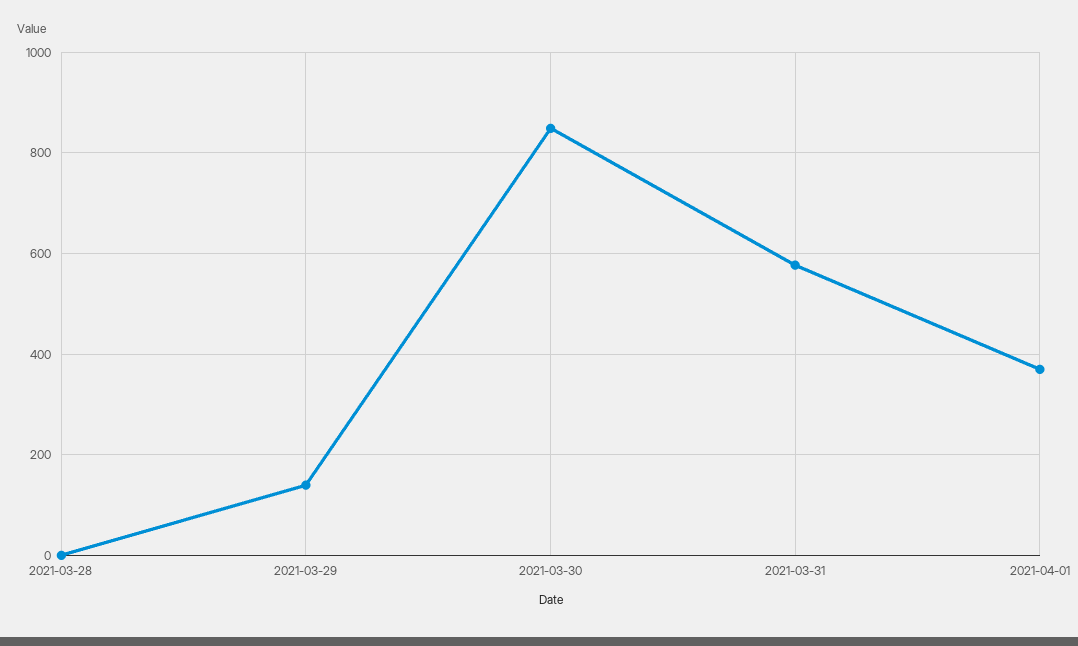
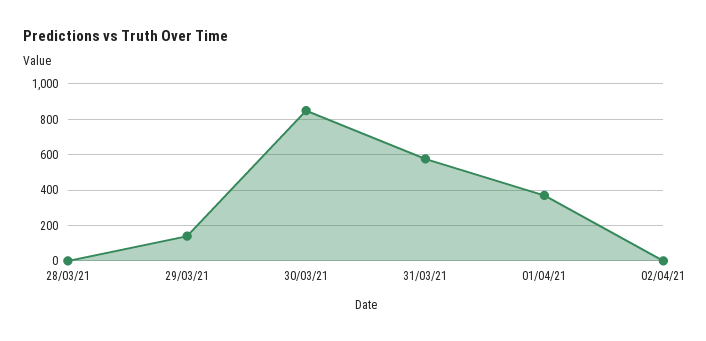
02/04/21: none -> 0

